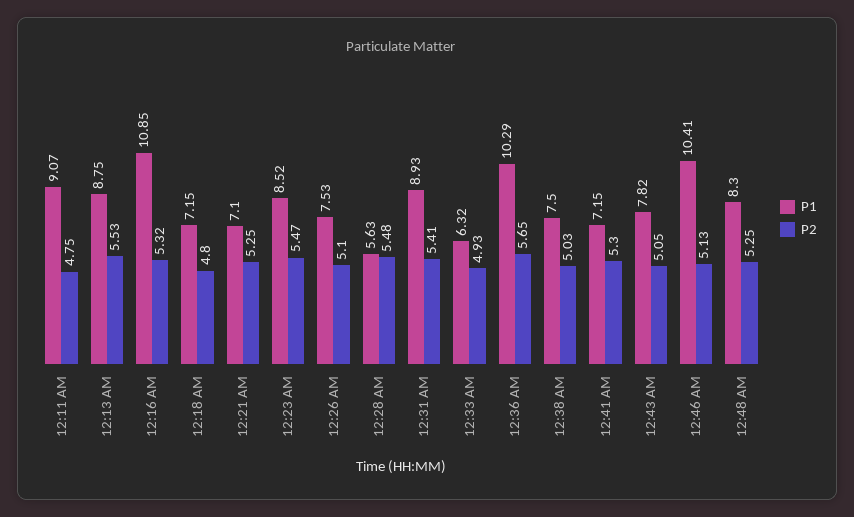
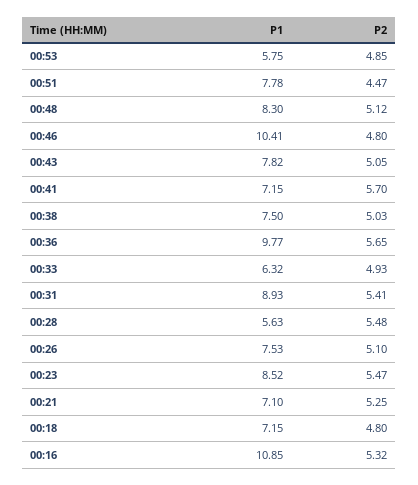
P1, 12:11 AM: 9.07 -> none
P2, 12:11 AM: 4.75 -> none
P1, 12:13 AM: 8.75 -> none
P2, 12:13 AM: 5.53 -> none
P1, 12:36 AM: 10.29 -> 9.77
P2, 12:41 AM: 5.3 -> 5.7
P2, 12:46 AM: 5.13 -> 4.8
P2, 12:48 AM: 5.25 -> 5.12
P1, 00:53: none -> 5.75
P2, 00:53: none -> 4.85
P1, 00:51: none -> 7.78
P2, 00:51: none -> 4.47

